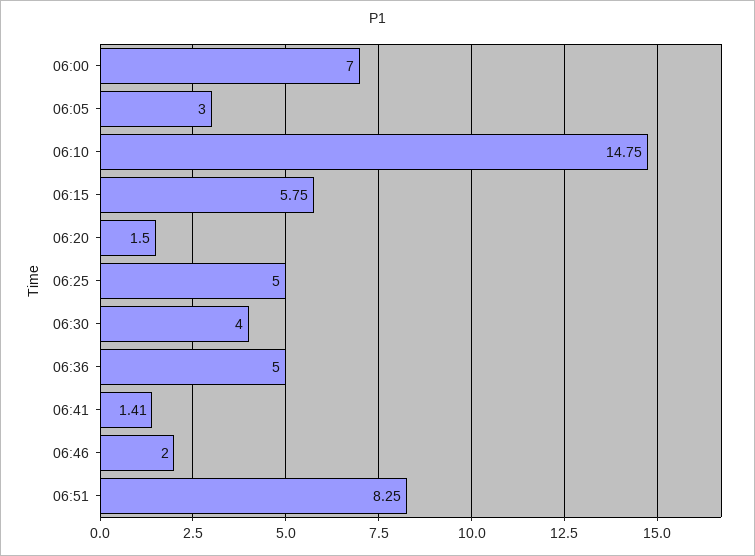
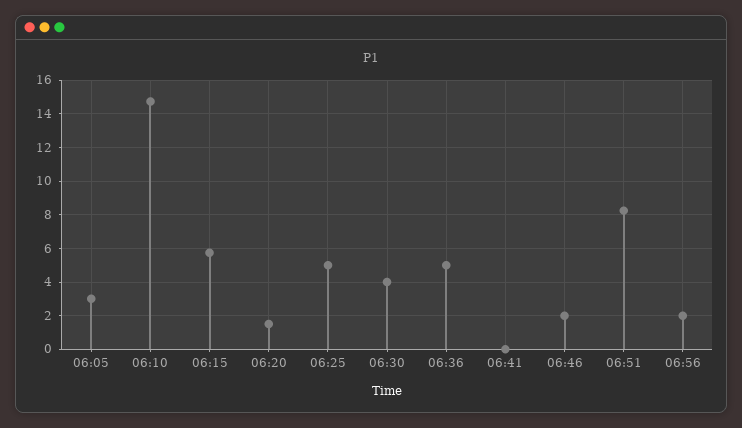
06:00: 7 -> none
06:41: 1.41 -> 0
06:56: none -> 2

